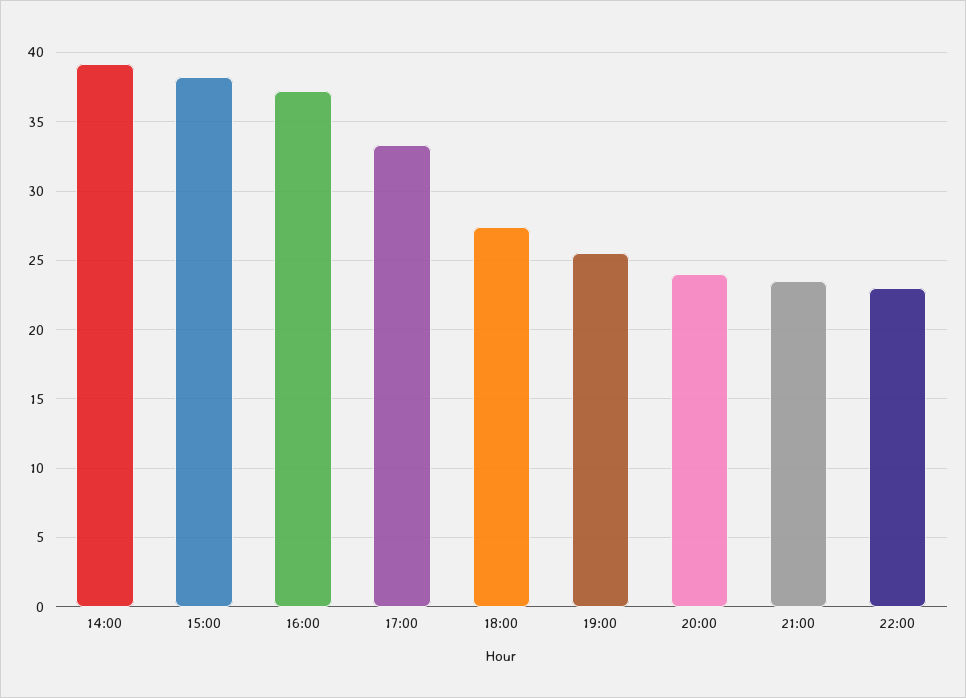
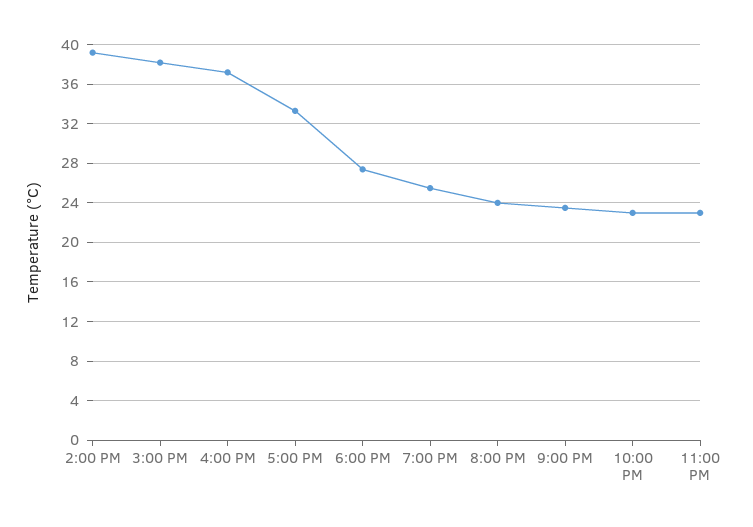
11:00 PM: none -> 23

